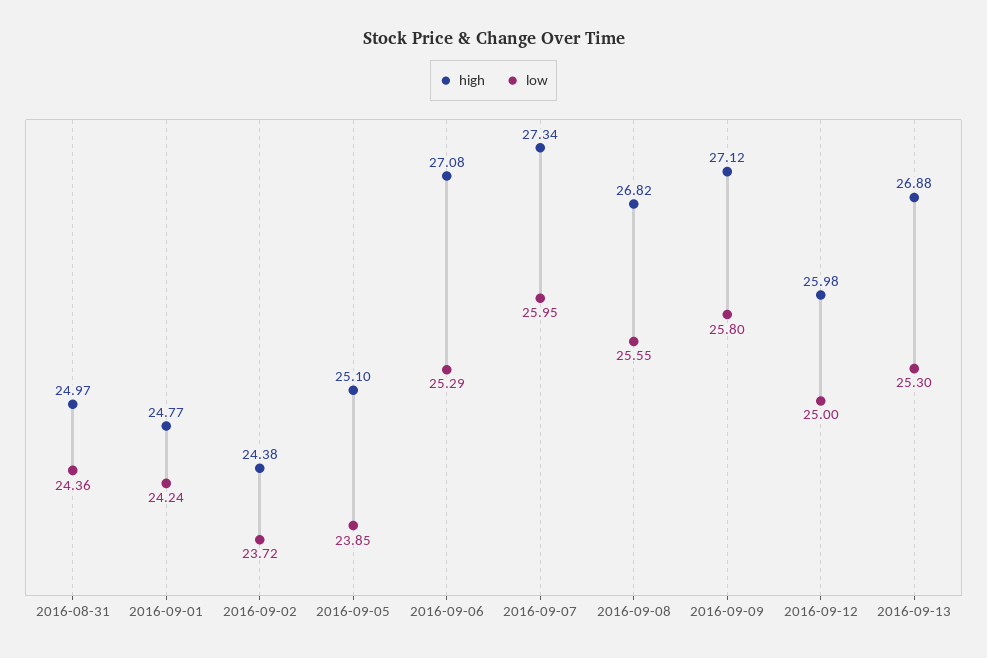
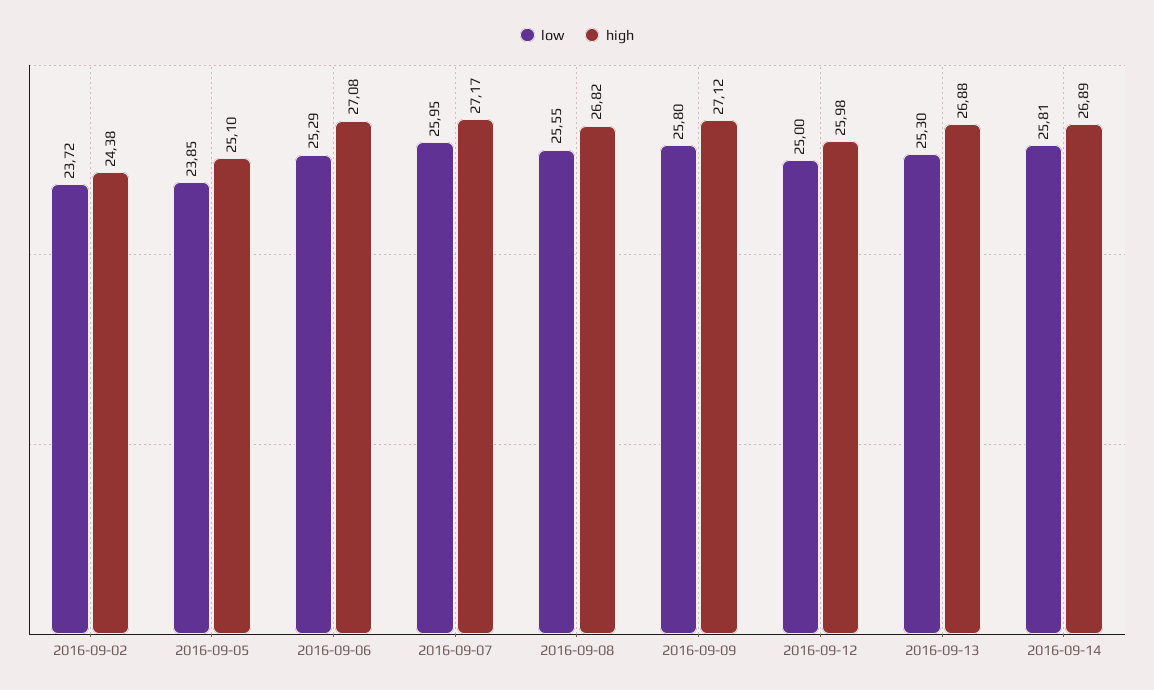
high, 2016-08-31: 24.97 -> none
low, 2016-08-31: 24.36 -> none
high, 2016-09-01: 24.77 -> none
low, 2016-09-01: 24.24 -> none
high, 2016-09-07: 27.34 -> 27.17
low, 2016-09-14: none -> 25.81
high, 2016-09-14: none -> 26.89

